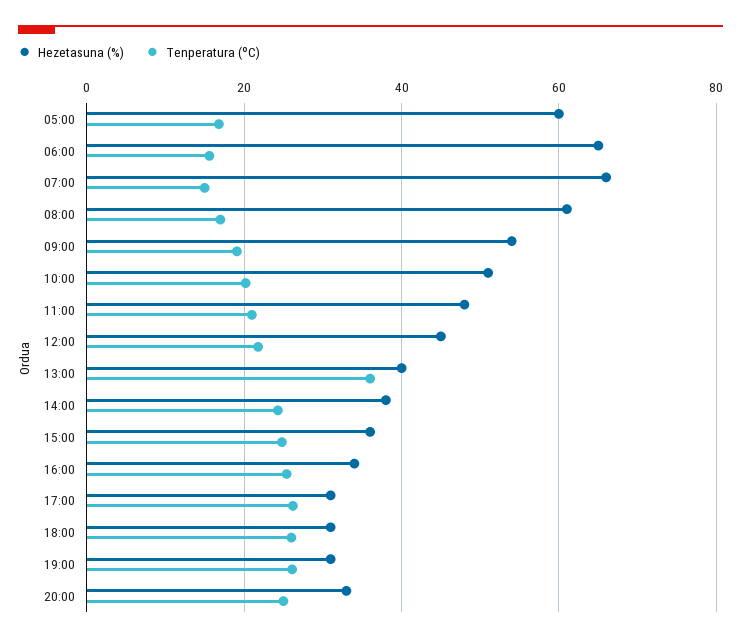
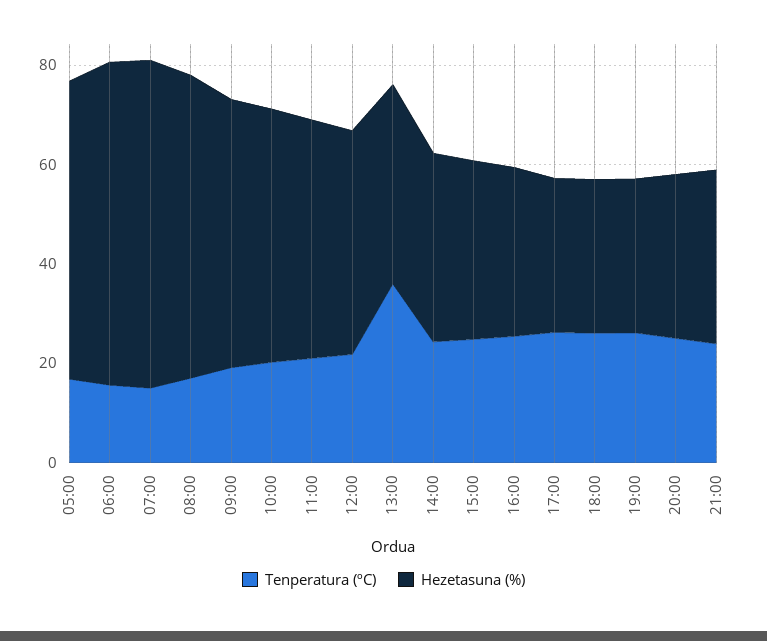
Tenperatura (ºC), 21:00: none -> 25
Hezetasuna (%), 21:00: none -> 35

